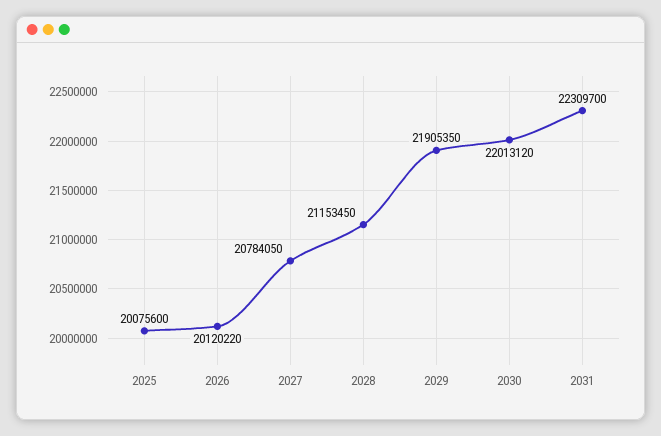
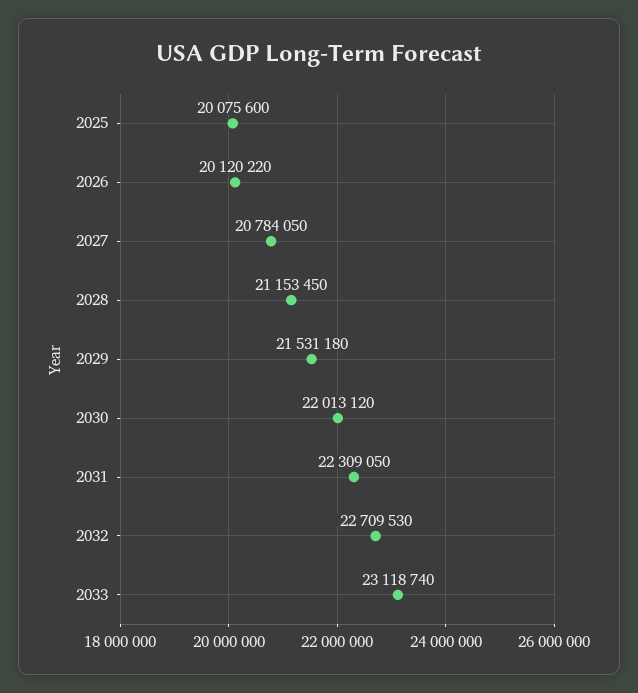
2029: 21905350 -> 21531180
2031: 22309700 -> 22309050
2032: none -> 22709530
2033: none -> 23118740

